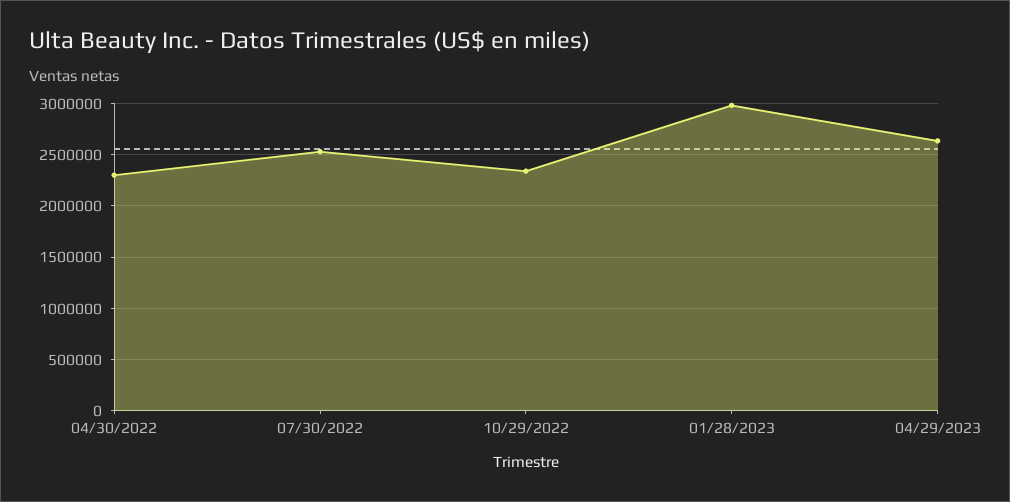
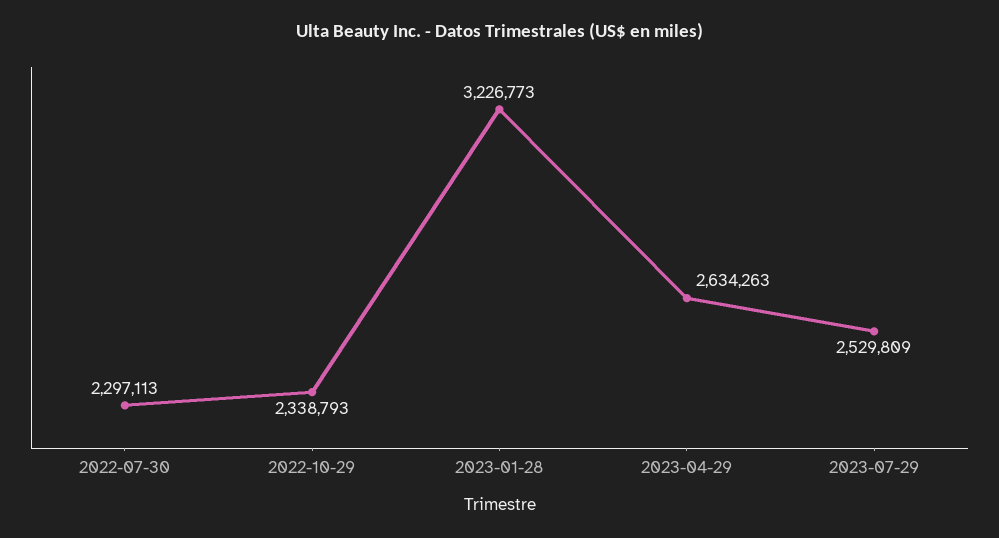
04/30/2022: 2300000 -> none
07/30/2022: 2500000 -> 2297113
01/28/2023: 3000000 -> 3226773
2023-07-29: none -> 2529809

